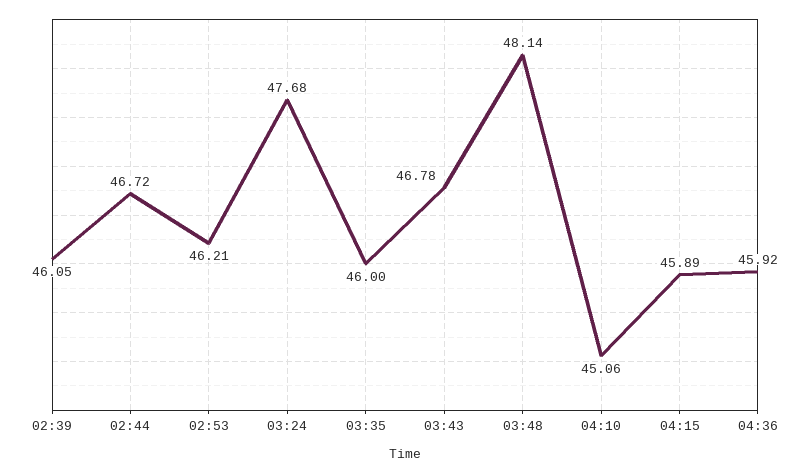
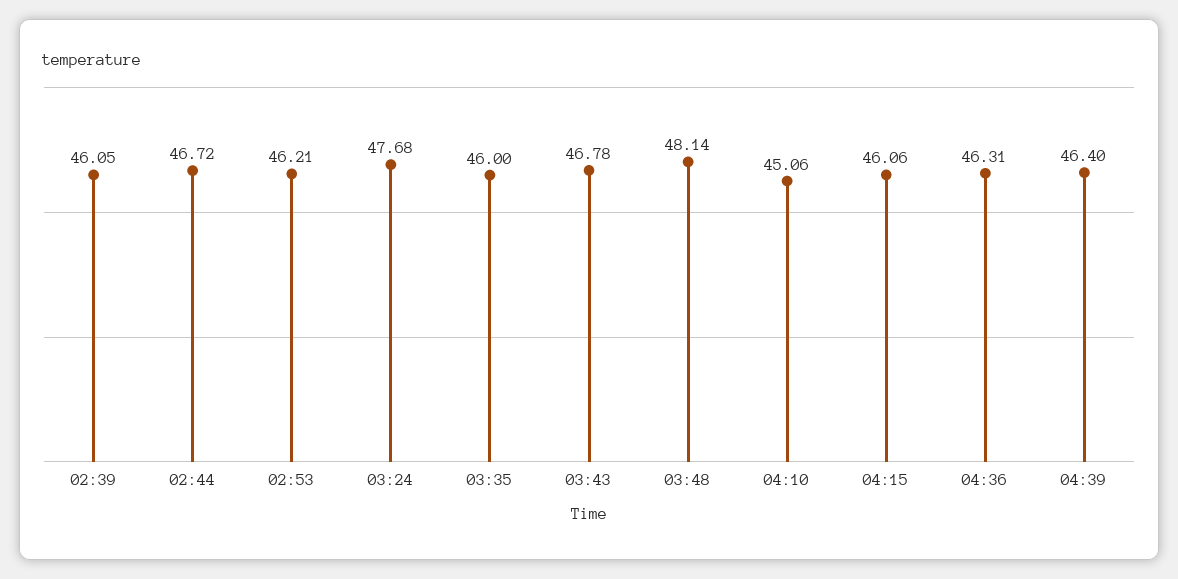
04:15: 45.89 -> 46.06
04:36: 45.92 -> 46.31
04:39: none -> 46.4

